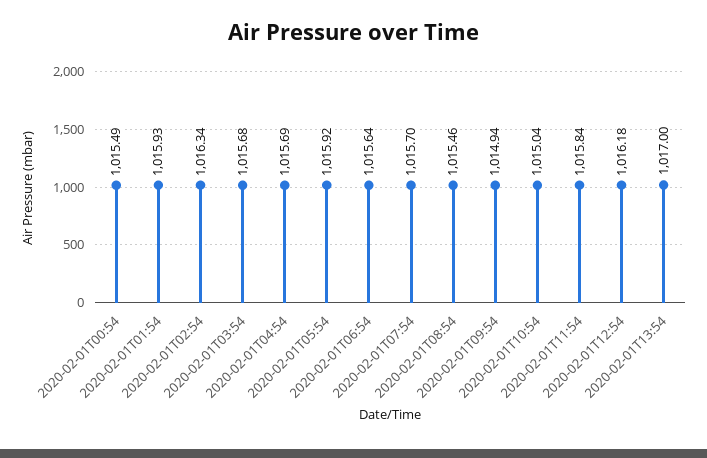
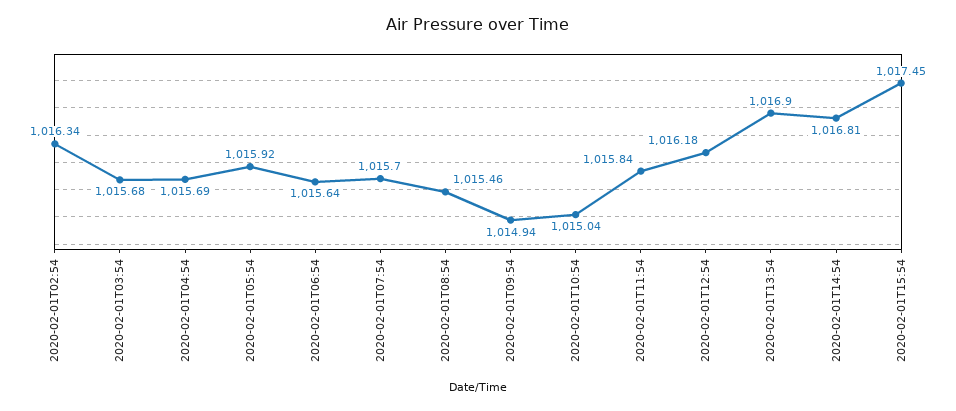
2020-02-01T00:54: 1015.49 -> none
2020-02-01T01:54: 1015.93 -> none
2020-02-01T13:54: 1017 -> 1016.9
2020-02-01T14:54: none -> 1016.81
2020-02-01T15:54: none -> 1017.45

